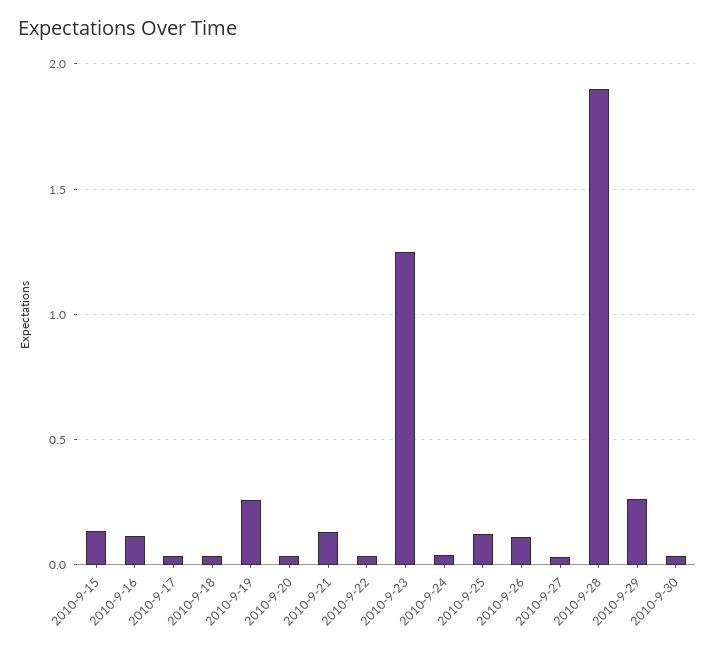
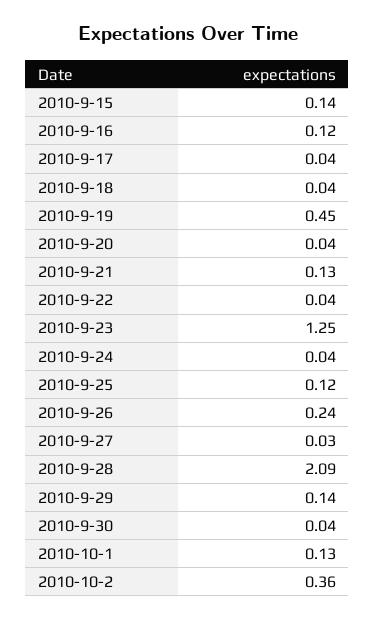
2010-9-19: 0.25 -> 0.45
2010-9-26: 0.1 -> 0.24
2010-9-28: 1.9 -> 2.09
2010-9-29: 0.25 -> 0.14
2010-10-1: none -> 0.13
2010-10-2: none -> 0.36

